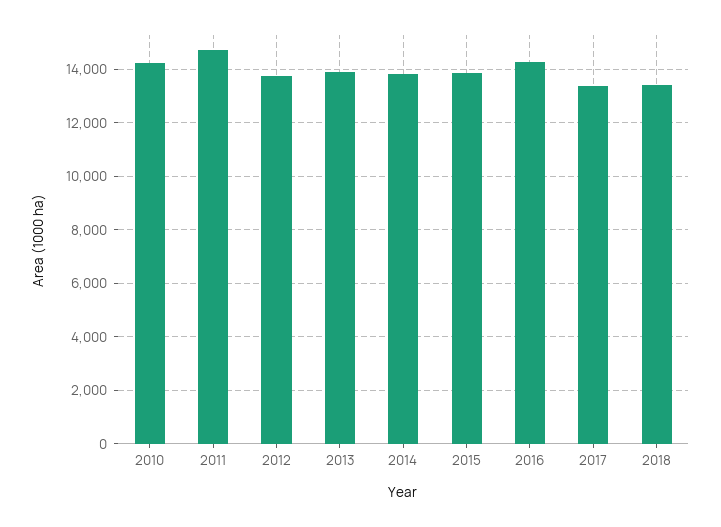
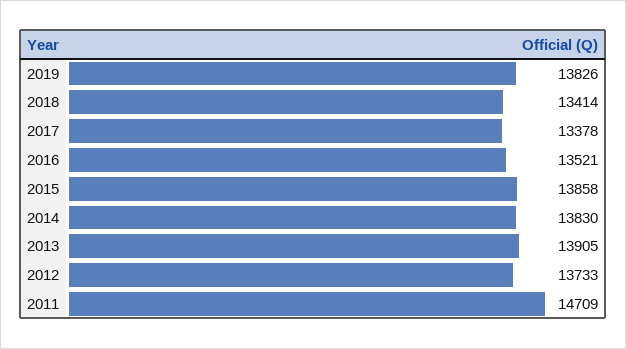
2010: 14250 -> none
2016: 14250 -> 13521
2019: none -> 13826

